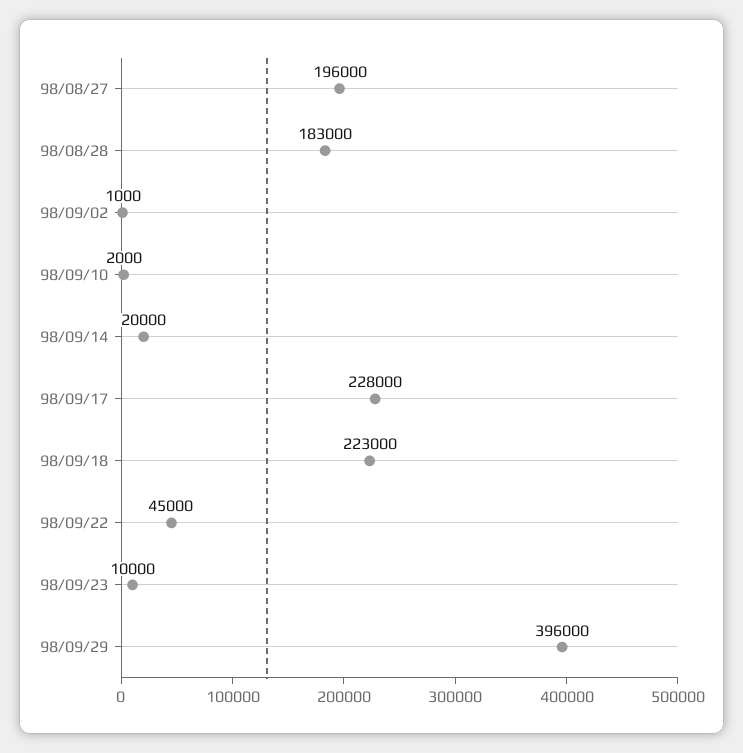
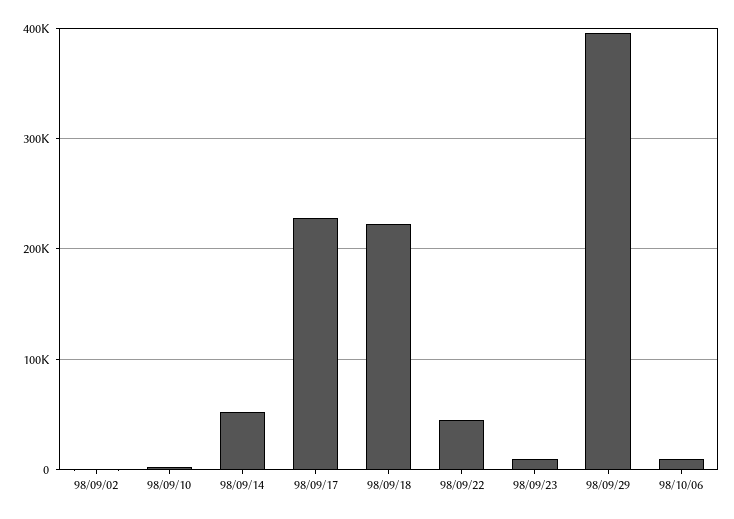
98/08/27: 196000 -> none
98/08/28: 183000 -> none
98/09/14: 20000 -> 50000
98/10/06: none -> 10000

